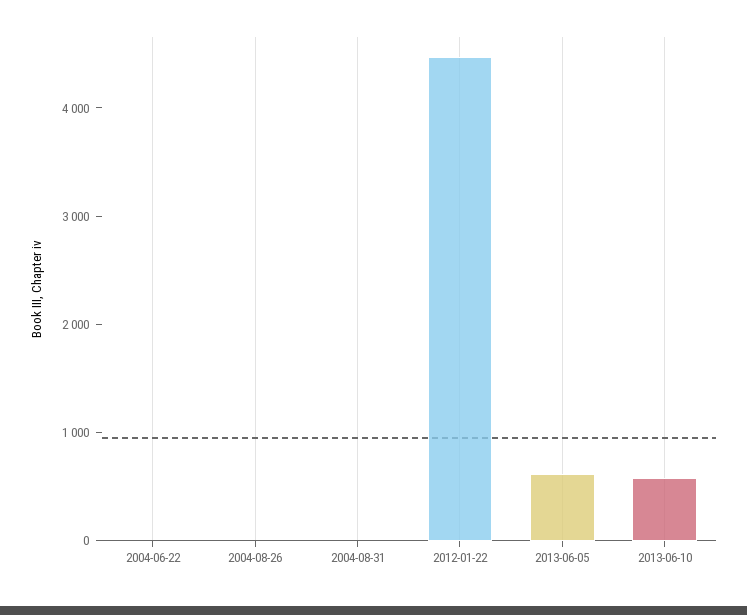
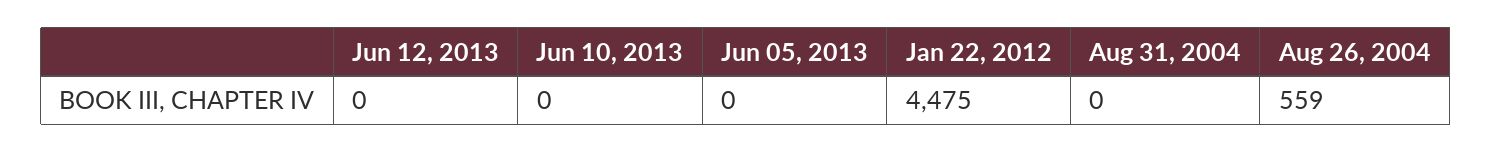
2004-06-22: 0 -> none
2004-08-26: 0 -> 559
2013-06-05: 600 -> 0
2013-06-10: 600 -> 0
Jun 12, 2013: none -> 0

